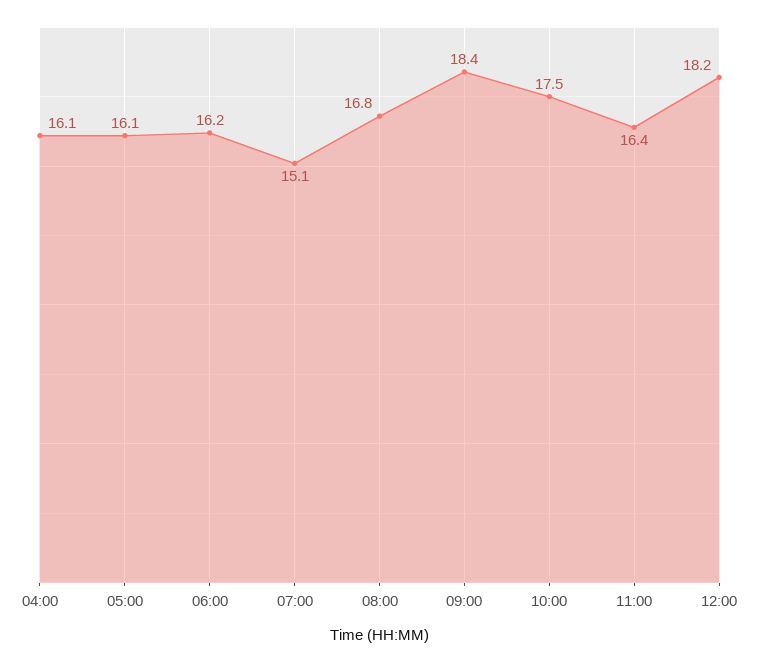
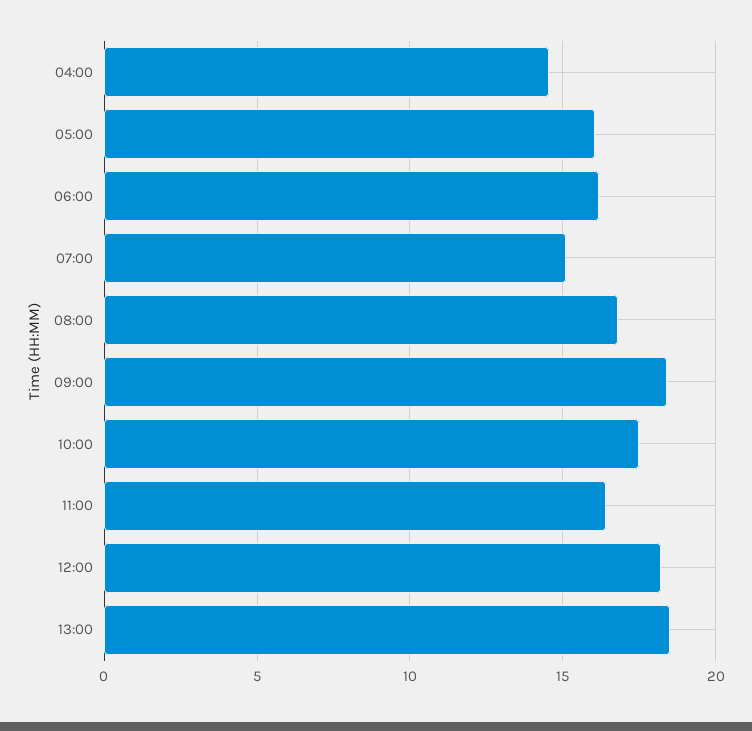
04:00: 16.1 -> 14.5
13:00: none -> 18.5

